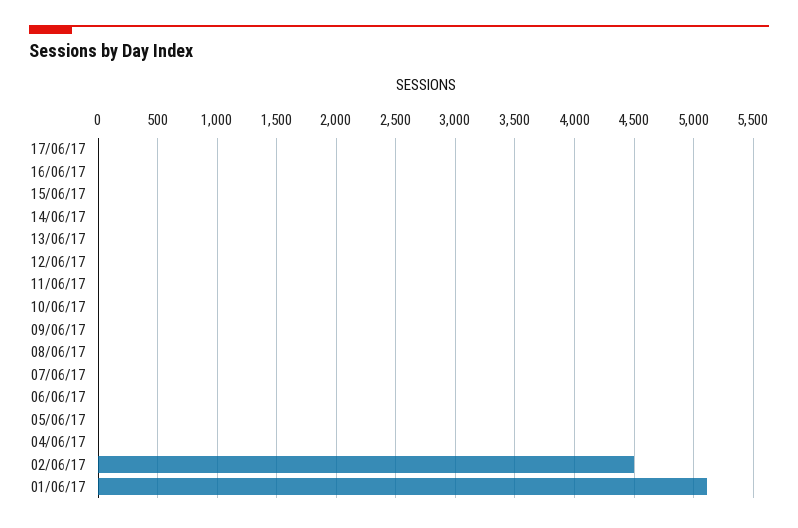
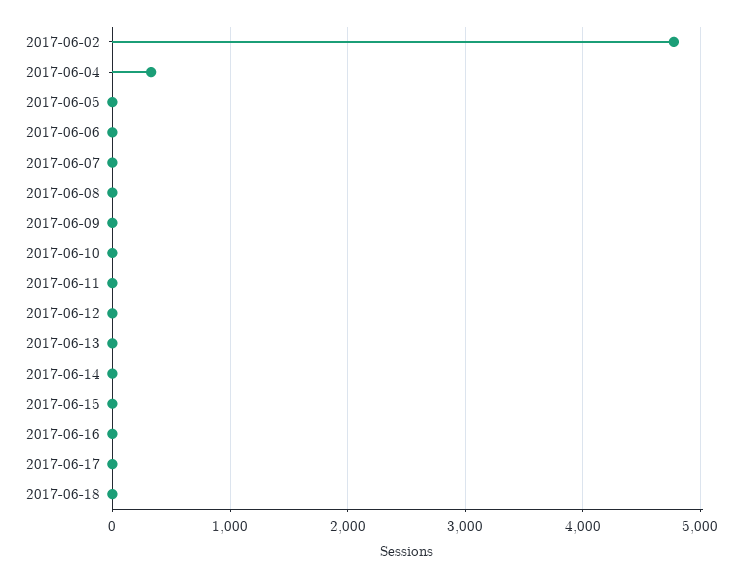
04/06/17: 0 -> 300
02/06/17: 4500 -> 4800
01/06/17: 5100 -> none
2017-06-18: none -> 0

